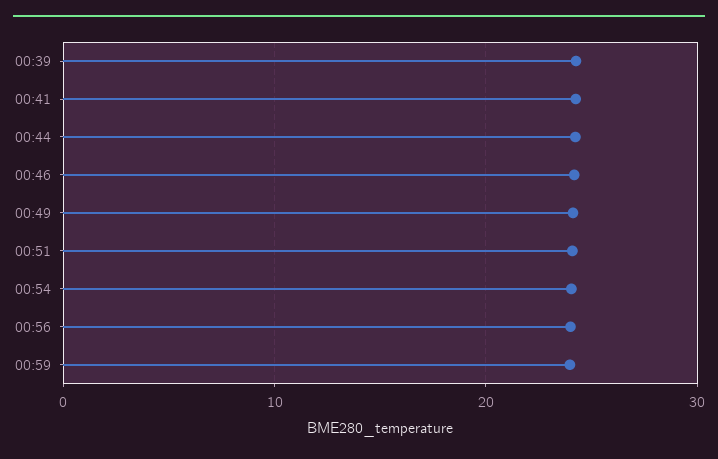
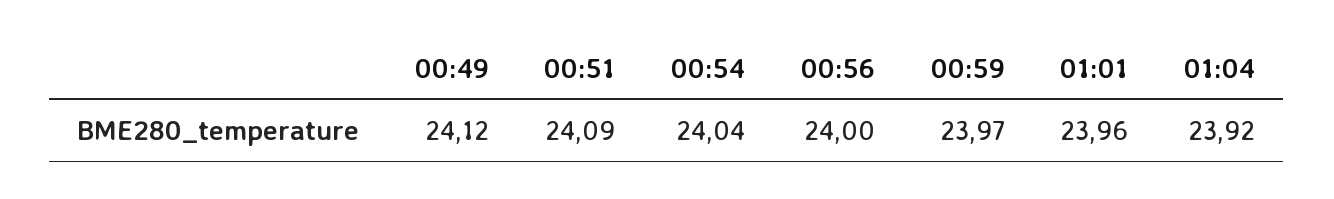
00:39: 24 -> none
00:41: 24 -> none
00:44: 24 -> none
00:46: 24 -> none
01:01: none -> 23.96
01:04: none -> 23.92

